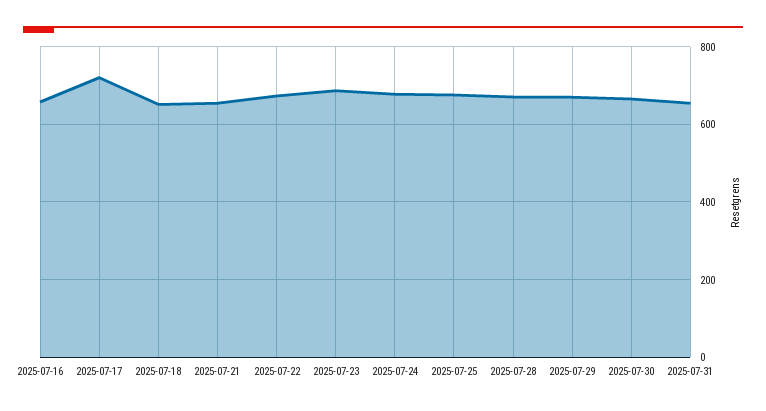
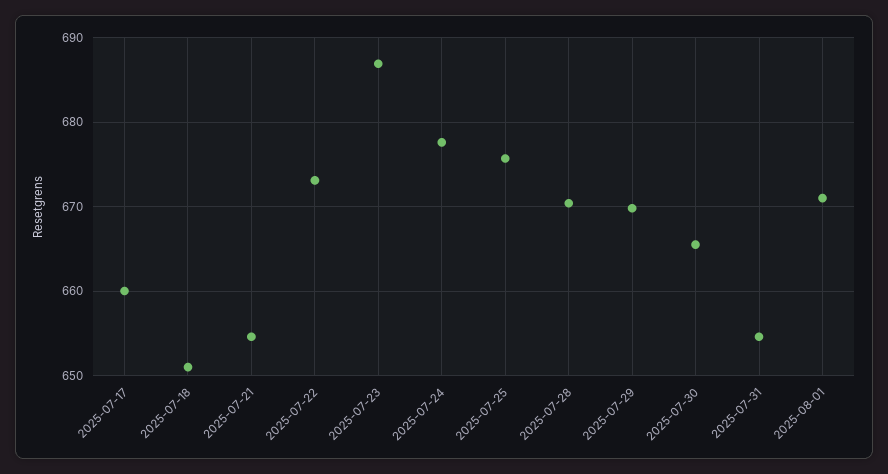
2025-07-16: 660 -> none
2025-07-17: 720 -> 660
2025-08-01: none -> 671

